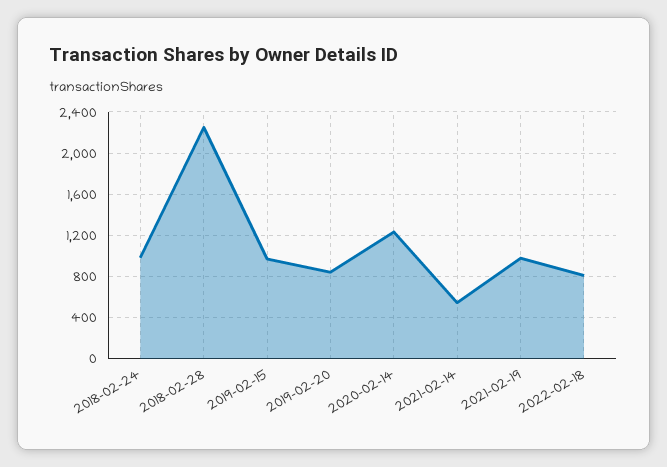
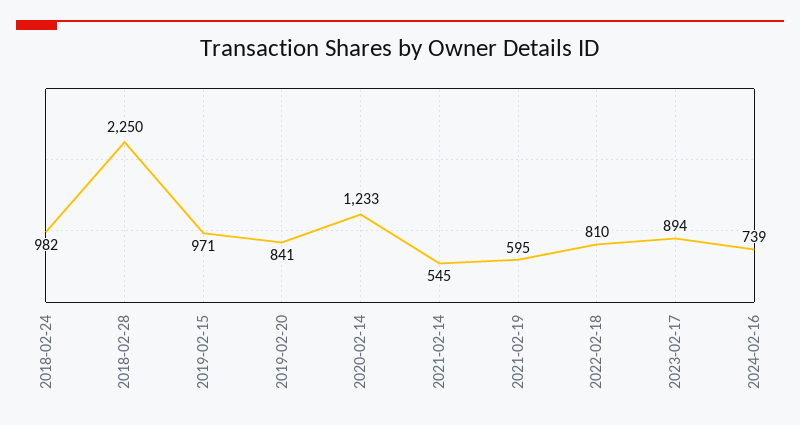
2021-02-19: 1000 -> 595
2023-02-17: none -> 894
2024-02-16: none -> 739

